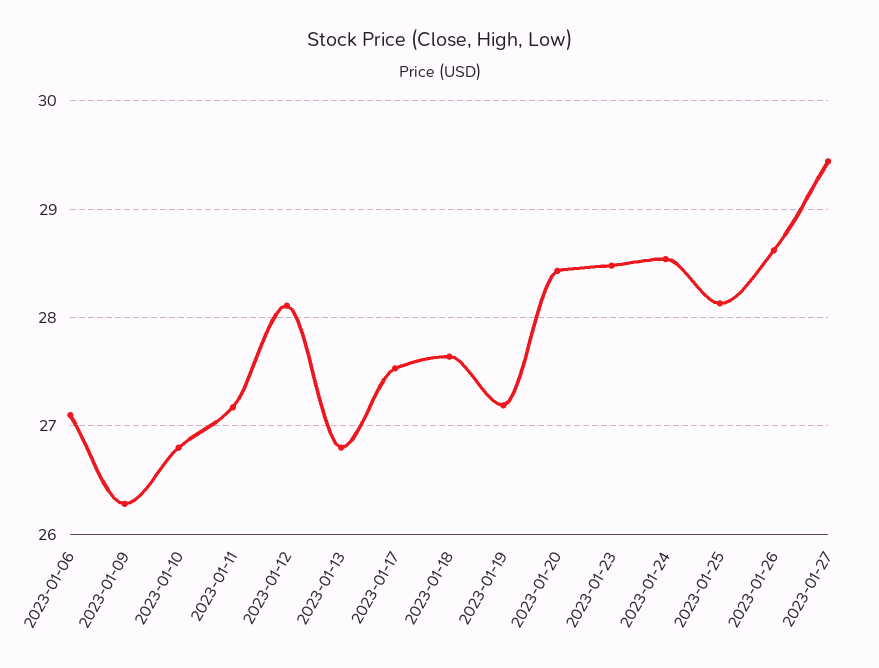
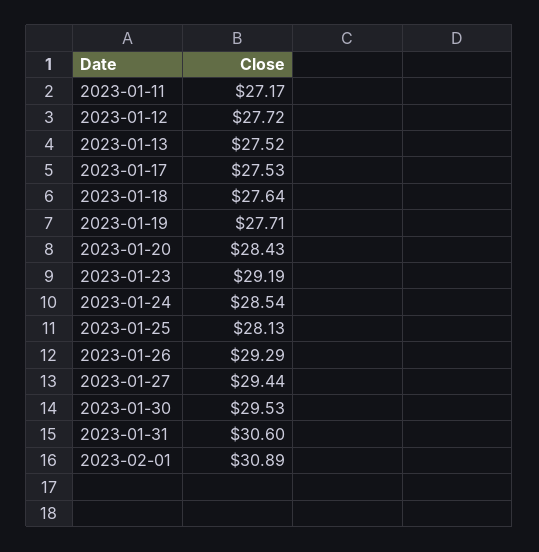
2023-01-06: 27.1 -> none
2023-01-09: 26.3 -> none
2023-01-10: 26.8 -> none
2023-01-12: 28.1 -> 27.72
2023-01-13: 26.8 -> 27.52
2023-01-19: 27.2 -> 27.71
2023-01-23: 28.5 -> 29.19
2023-01-26: 28.6 -> 29.29
2023-01-30: none -> 29.53
2023-01-31: none -> 30.6
2023-02-01: none -> 30.89

